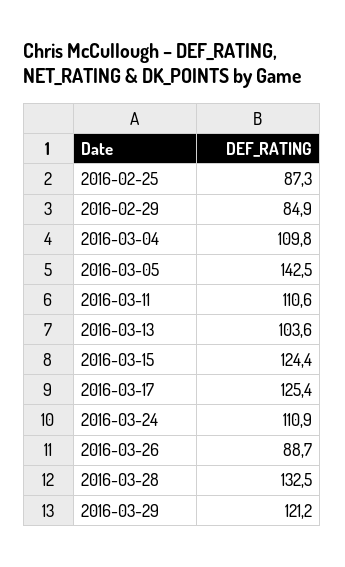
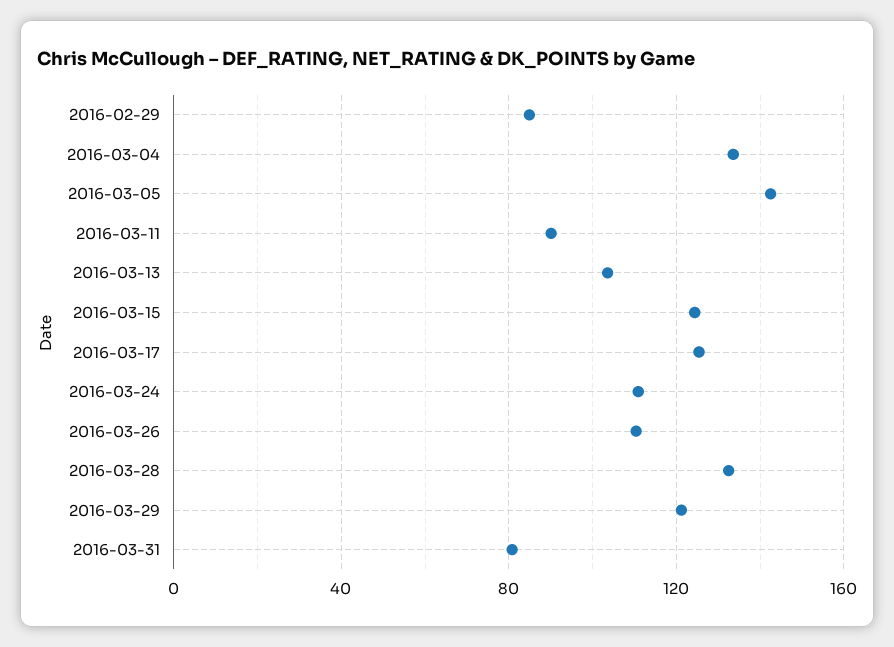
2016-02-25: 87.3 -> none
2016-03-04: 109.8 -> 135
2016-03-11: 110.6 -> 90
2016-03-26: 88.7 -> 110
2016-03-31: none -> 80

